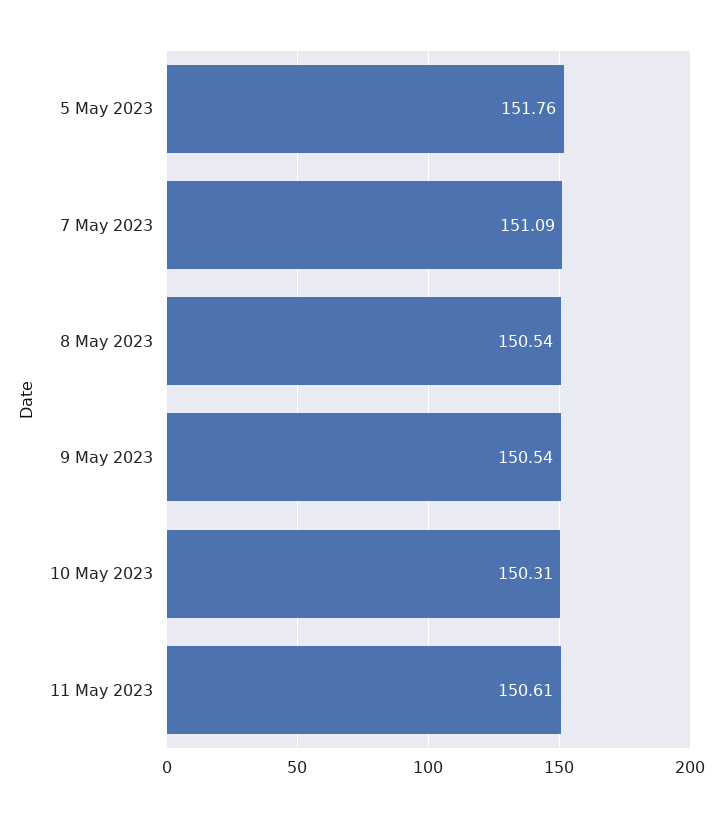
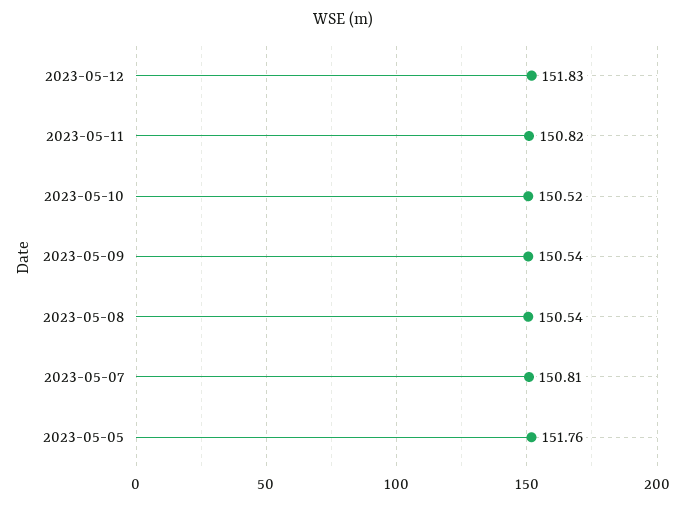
7 May 2023: 151.09 -> 150.81
10 May 2023: 150.31 -> 150.52
11 May 2023: 150.61 -> 150.82
2023-05-12: none -> 151.83

